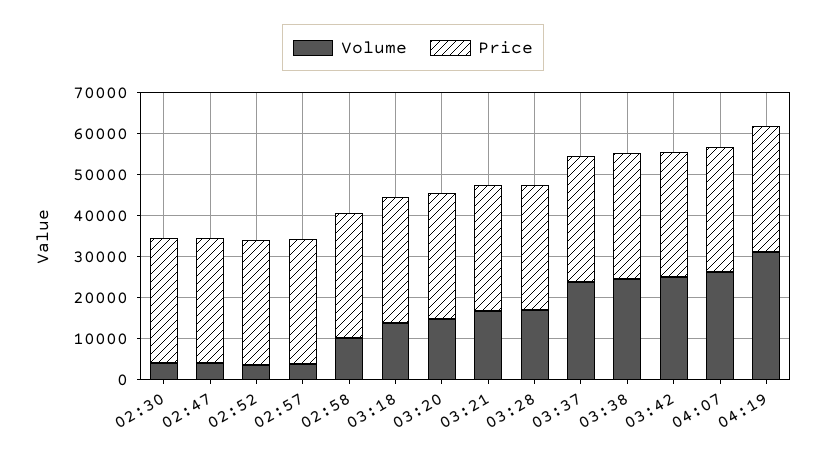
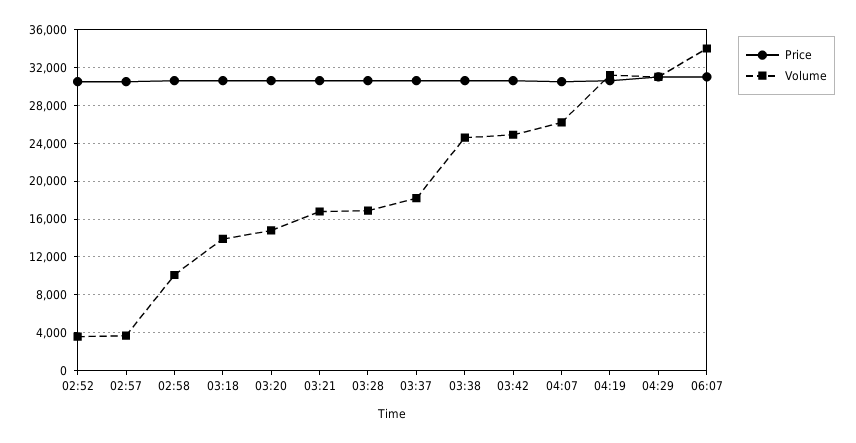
Volume, 02:30: 4000 -> none
Price, 02:30: 30000 -> none
Volume, 02:47: 4000 -> none
Price, 02:47: 30000 -> none
Volume, 03:37: 24000 -> 18000
Price, 04:29: none -> 31000
Volume, 04:29: none -> 31000
Price, 06:07: none -> 31000
Volume, 06:07: none -> 34000

